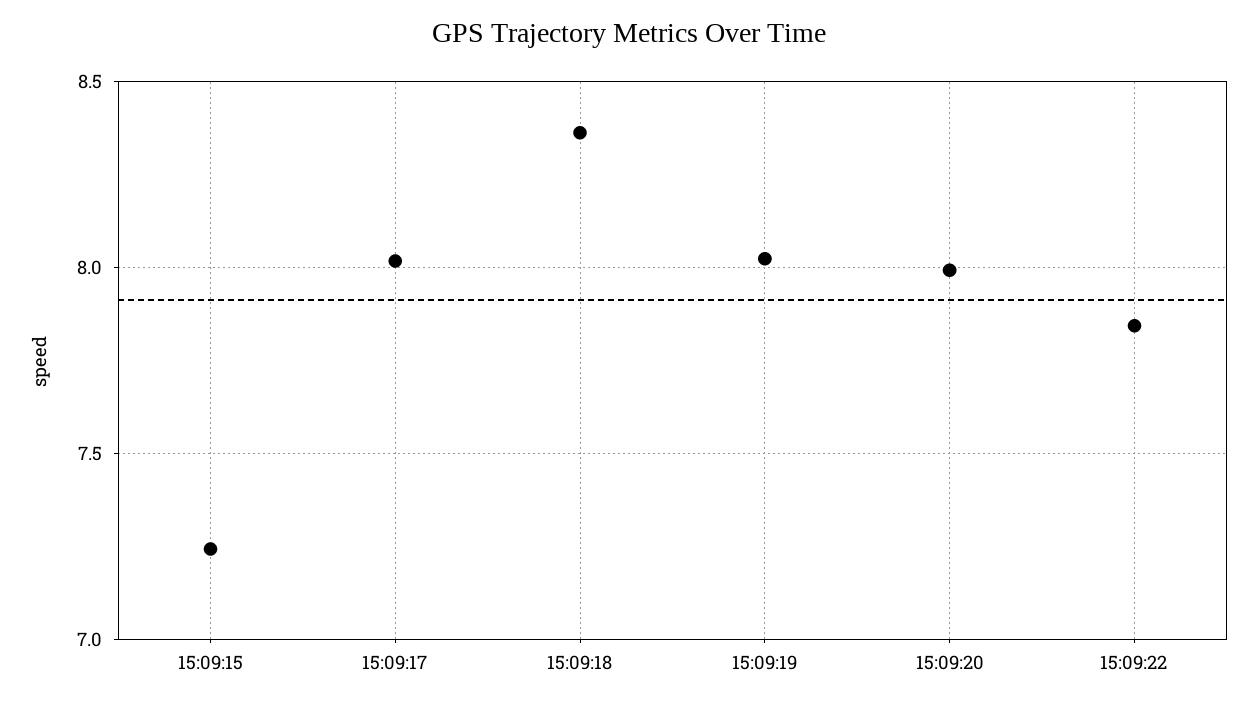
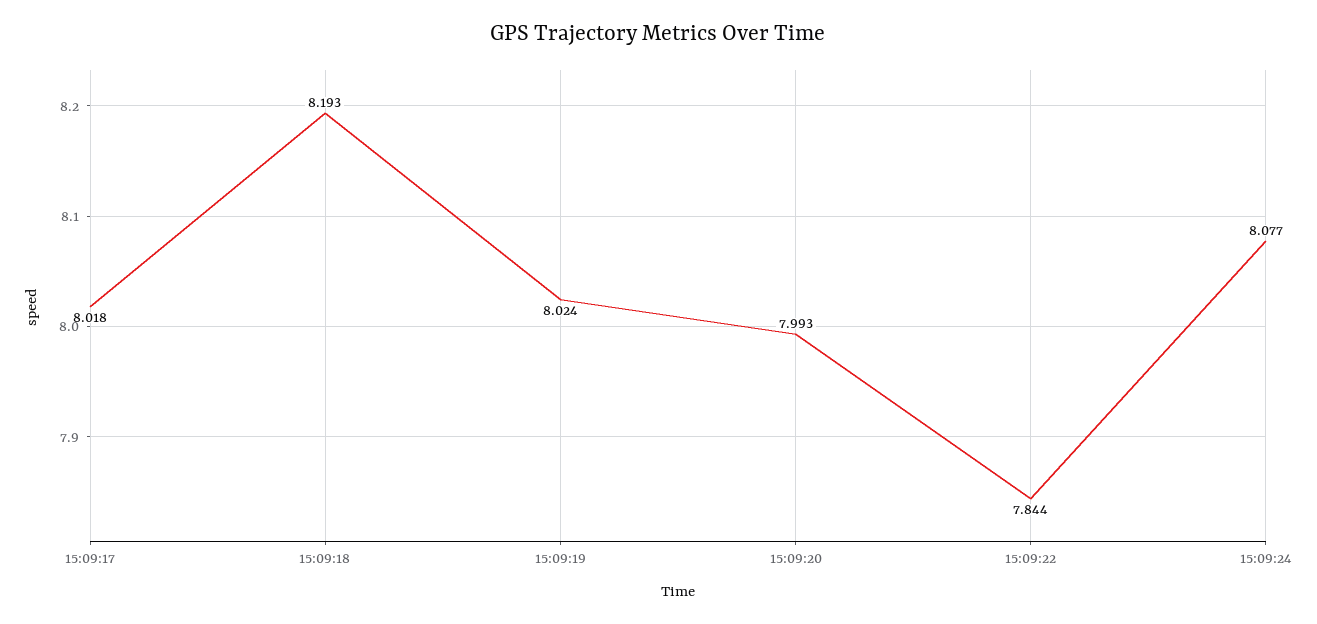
15:09:15: 7.25 -> none
15:09:18: 8.35 -> 8.193
15:09:24: none -> 8.077

